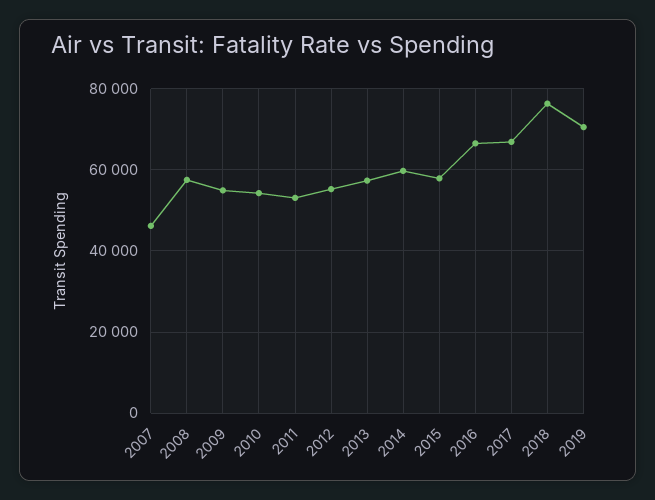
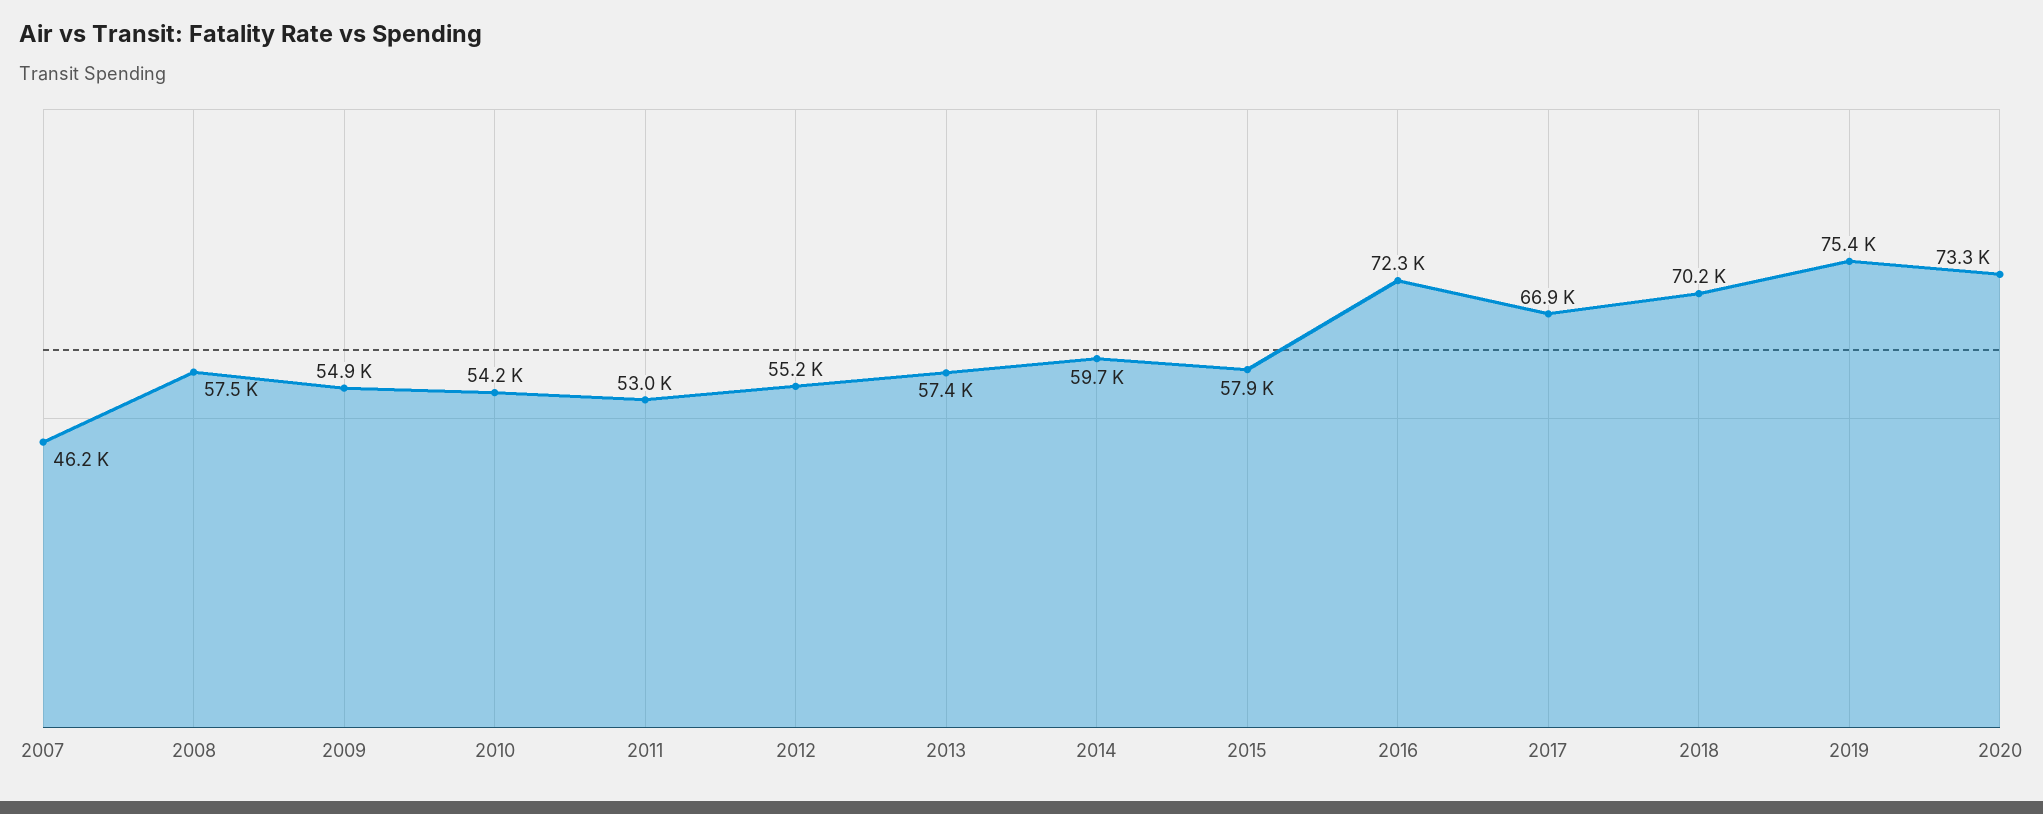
2016: 66000 -> 72300
2018: 76000 -> 70200
2019: 70000 -> 75400
2020: none -> 73300

